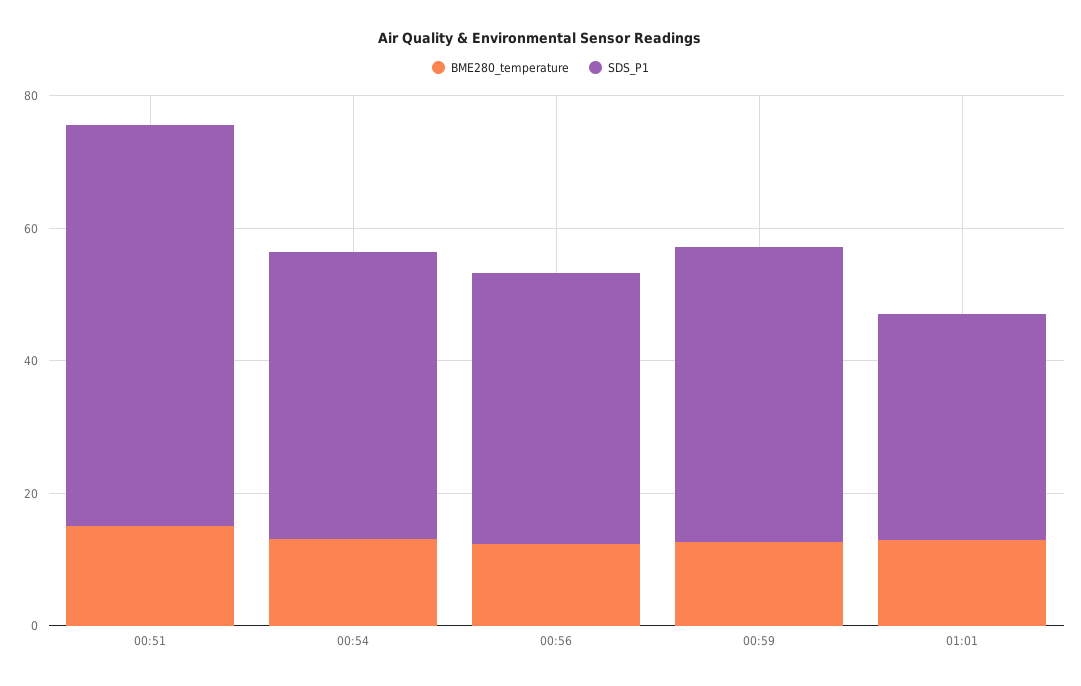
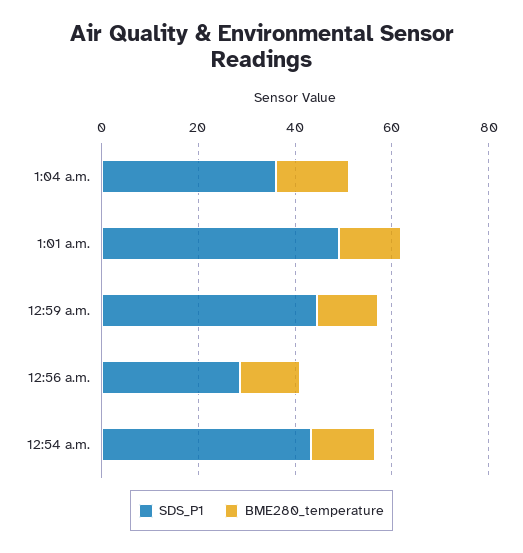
BME280_temperature, 00:51: 15 -> none
SDS_P1, 00:51: 60 -> none
SDS_P1, 00:56: 40 -> 30
SDS_P1, 01:01: 35 -> 50
SDS_P1, 1:04 a.m.: none -> 35
BME280_temperature, 1:04 a.m.: none -> 15

